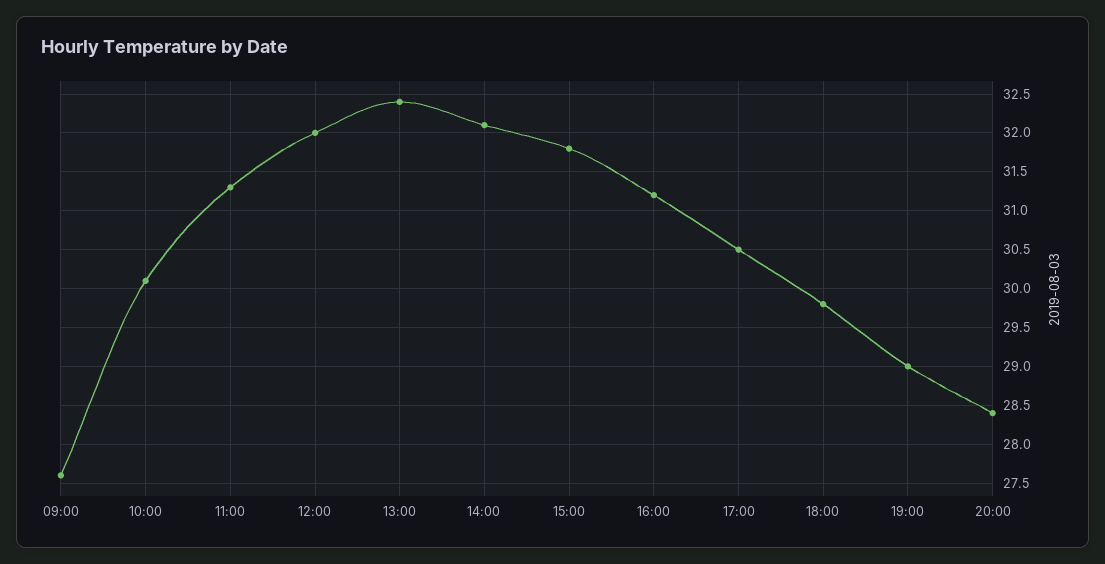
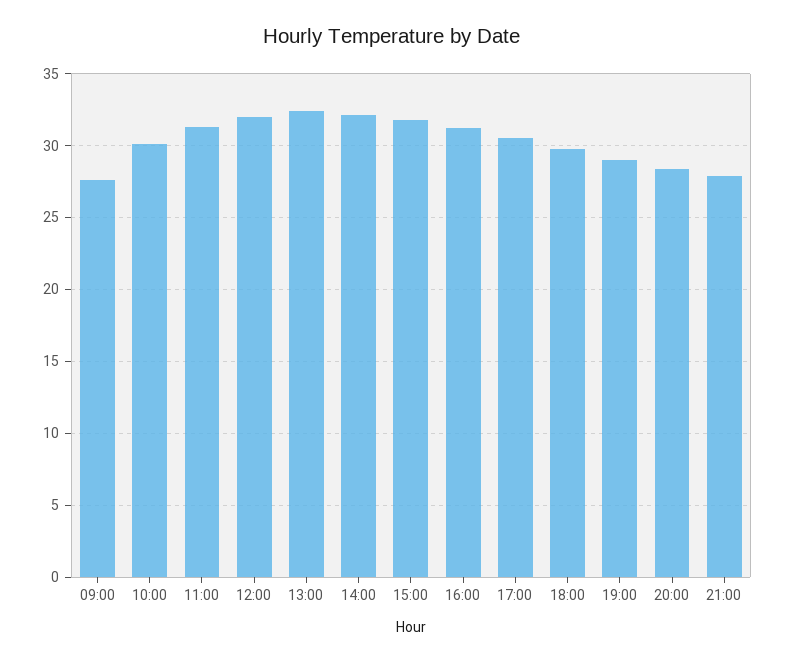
21:00: none -> 28

